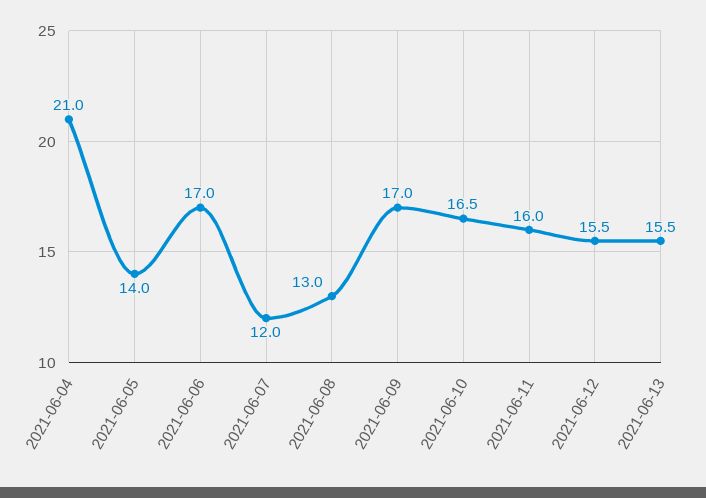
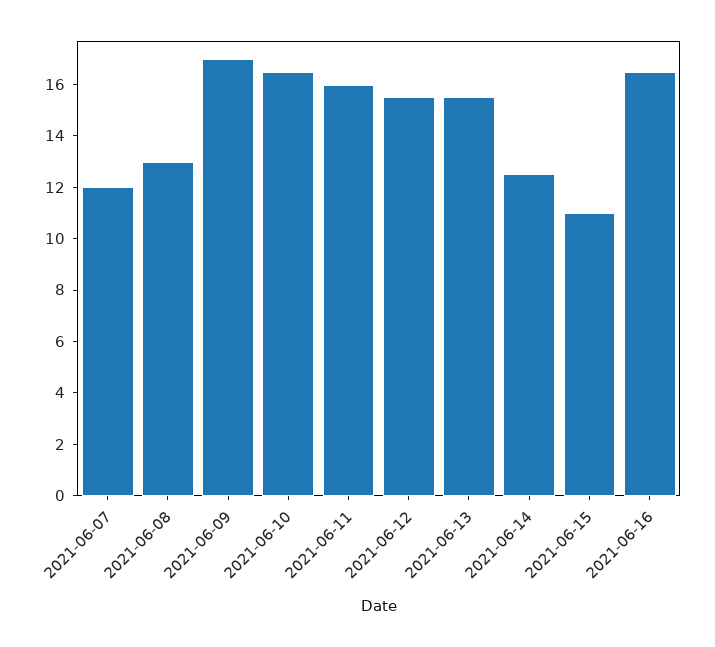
2021-06-04: 21 -> none
2021-06-05: 14 -> none
2021-06-06: 17 -> none
2021-06-14: none -> 12.5
2021-06-15: none -> 11
2021-06-16: none -> 16.5

